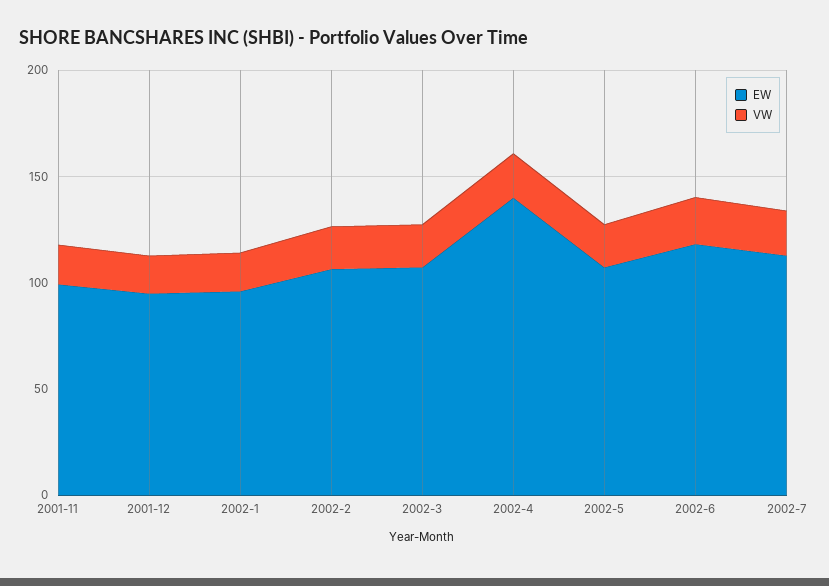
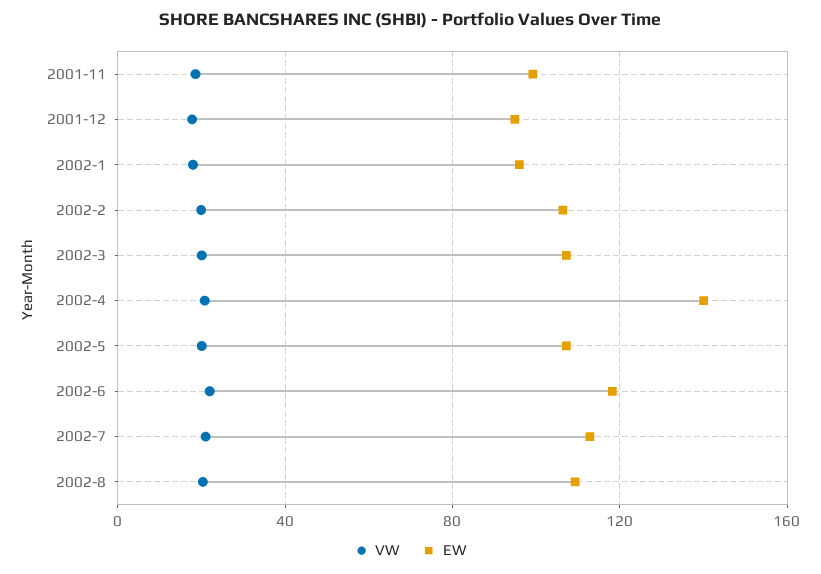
VW, 2002-8: none -> 20
EW, 2002-8: none -> 110

